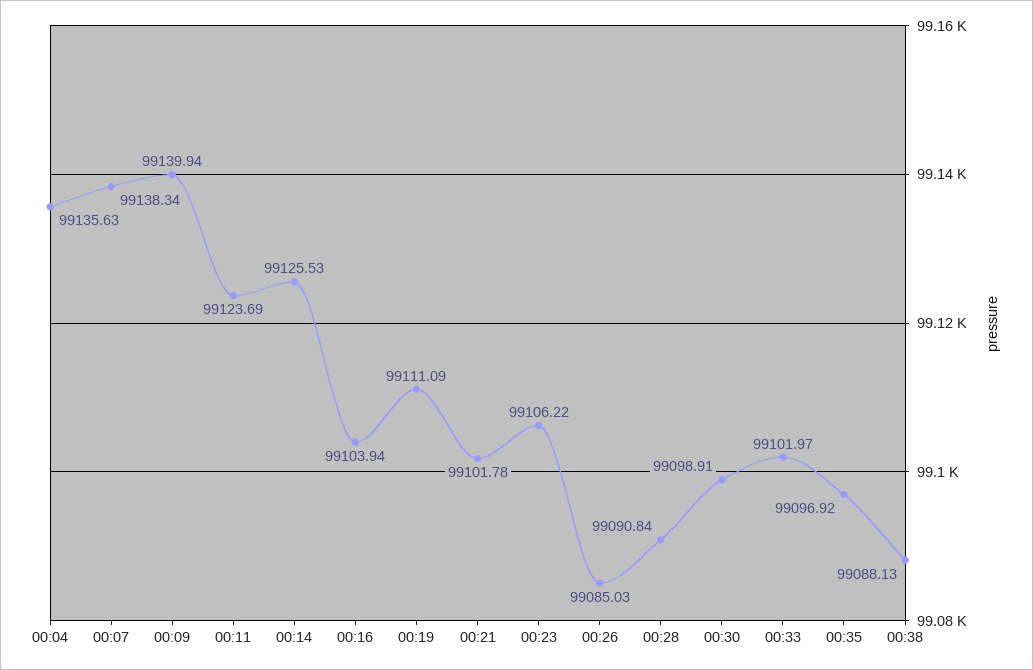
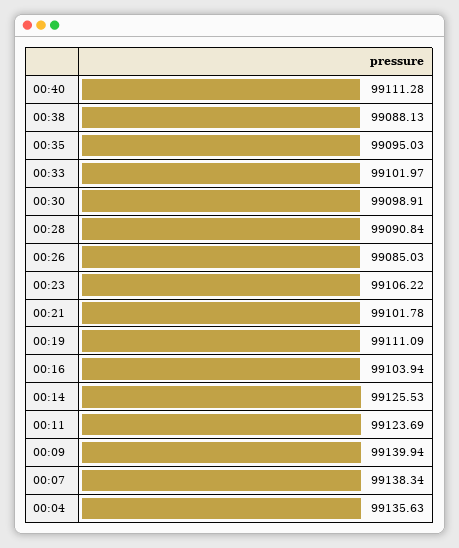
00:35: 99096.92 -> 99095.03
00:40: none -> 99111.28

